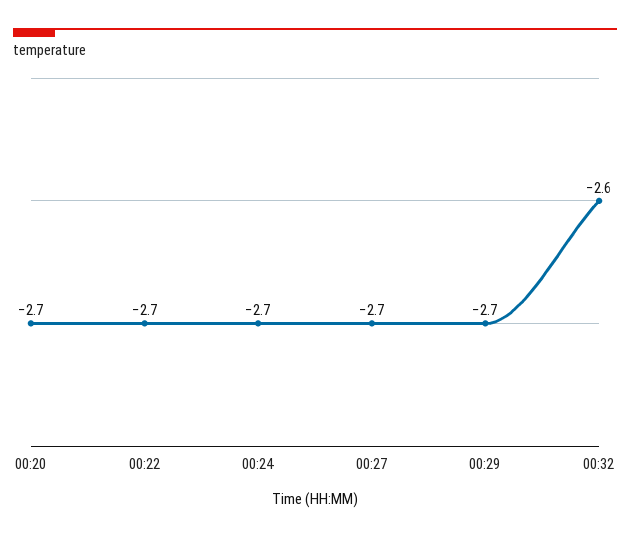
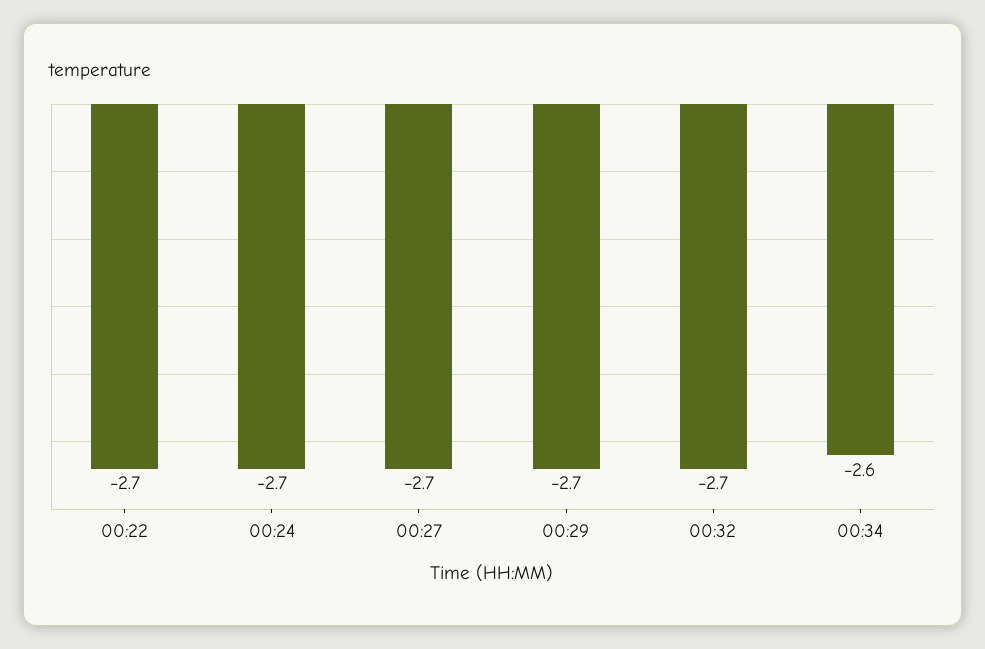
00:20: -2.7 -> none
00:32: -2.6 -> -2.7
00:34: none -> -2.6

